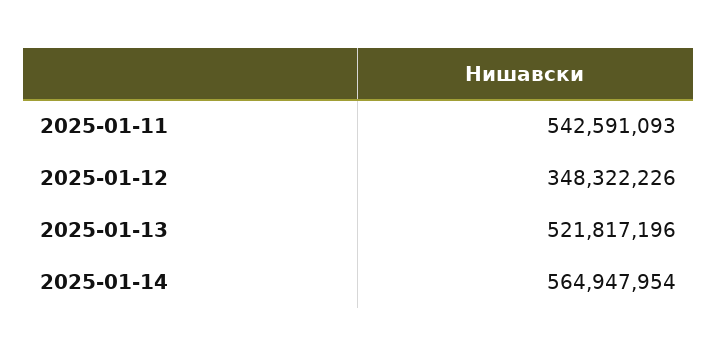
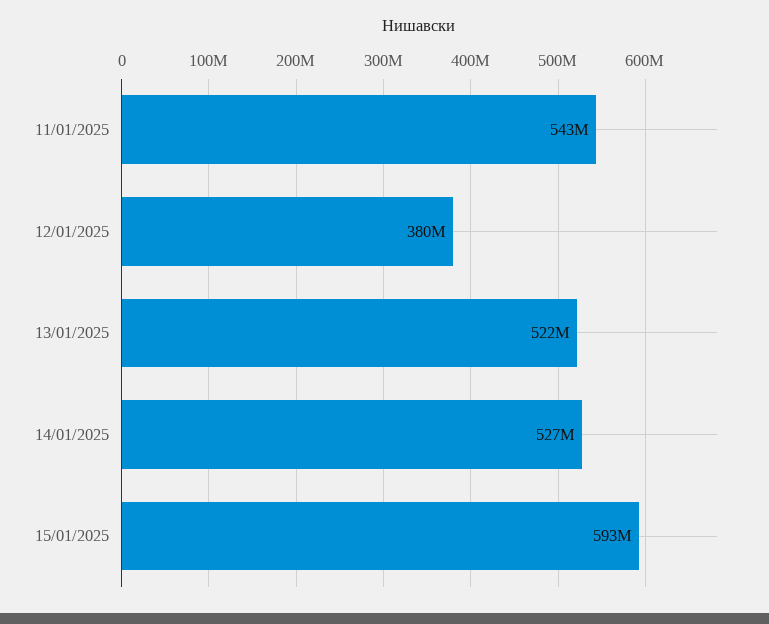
2025-01-12: 348322226 -> 380000000
2025-01-14: 564947954 -> 527000000
15/01/2025: none -> 593000000

